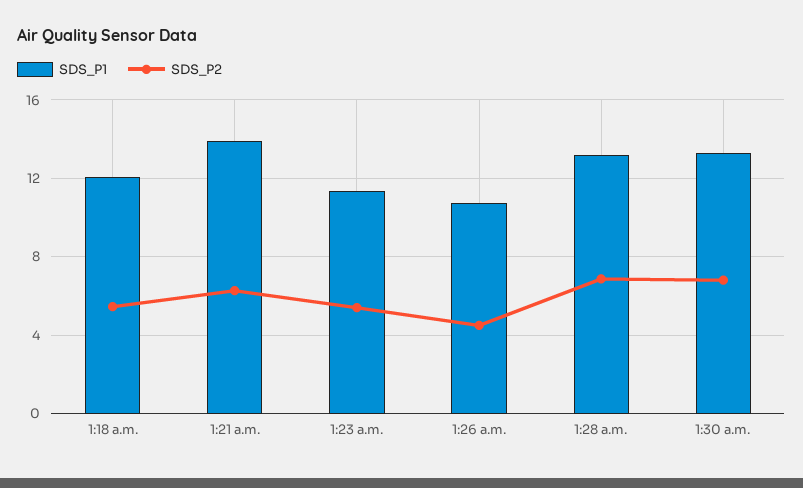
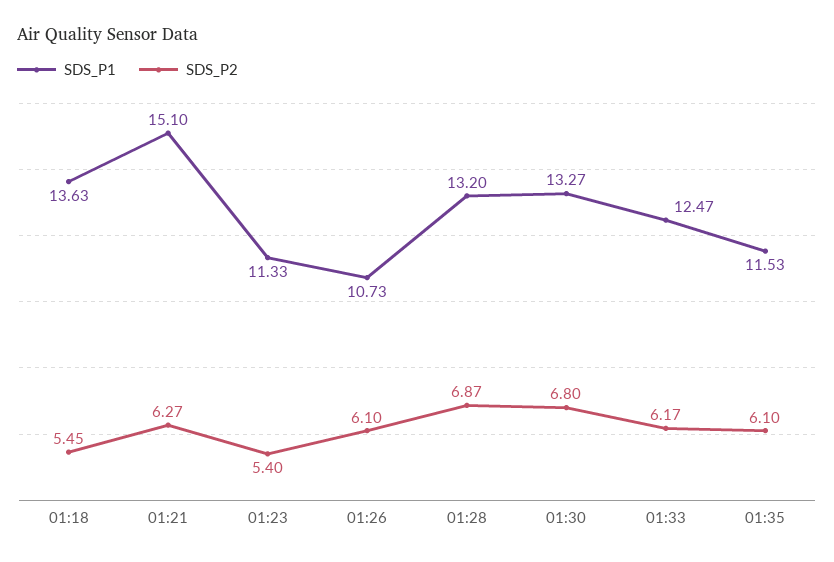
SDS_P1, 1:18 a.m.: 12 -> 13.63
SDS_P1, 1:21 a.m.: 14 -> 15.1
SDS_P2, 1:26 a.m.: 4.5 -> 6.1
SDS_P1, 01:33: none -> 12.47
SDS_P2, 01:33: none -> 6.17
SDS_P1, 01:35: none -> 11.53
SDS_P2, 01:35: none -> 6.1

